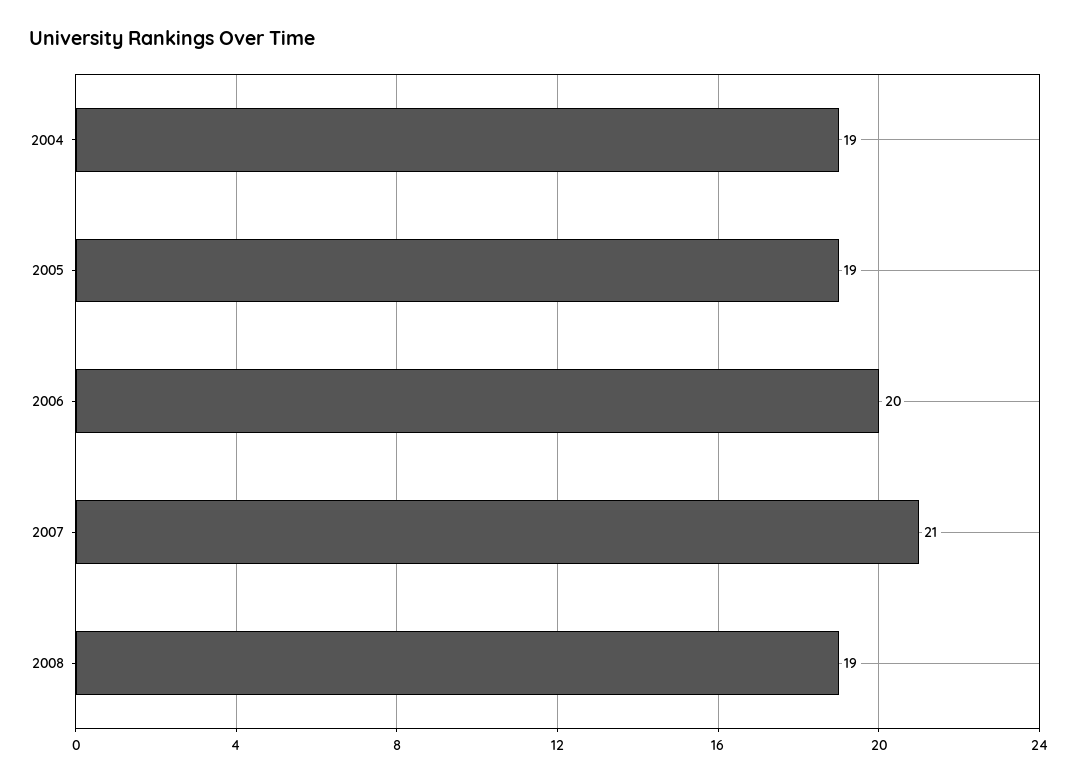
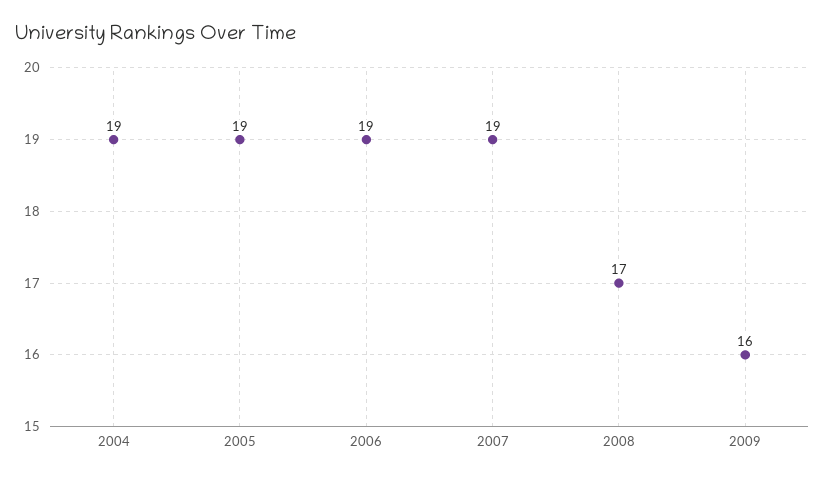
2006: 20 -> 19
2007: 21 -> 19
2008: 19 -> 17
2009: none -> 16

